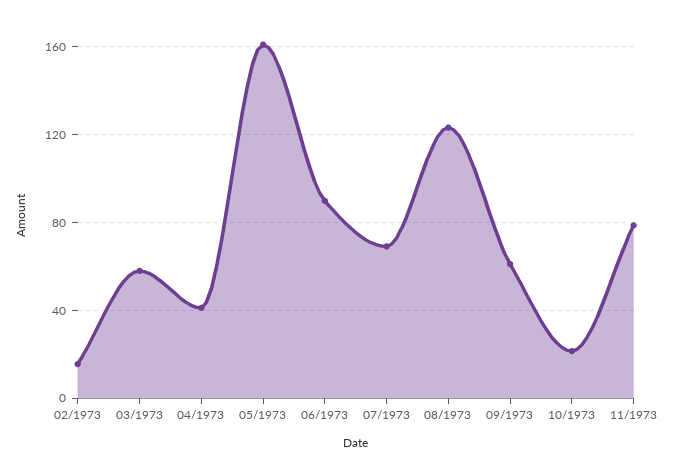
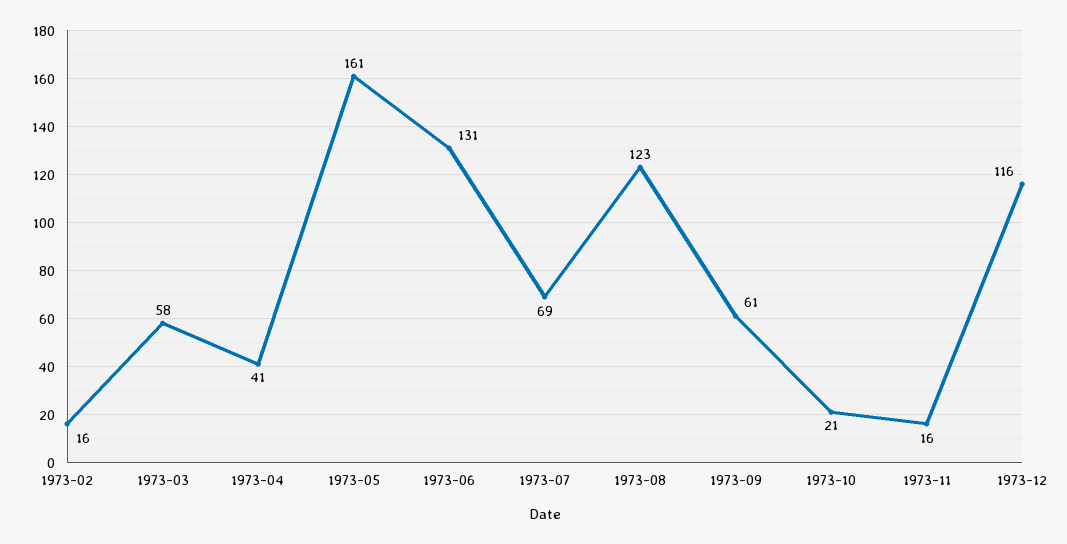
06/1973: 90 -> 131
11/1973: 80 -> 16
1973-12: none -> 116

